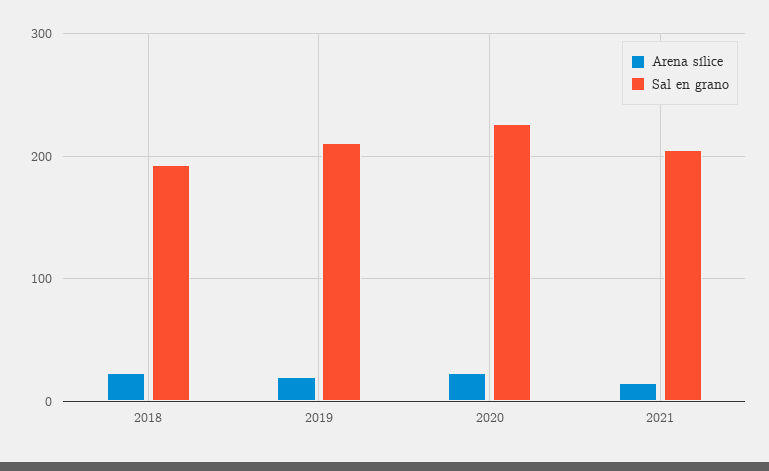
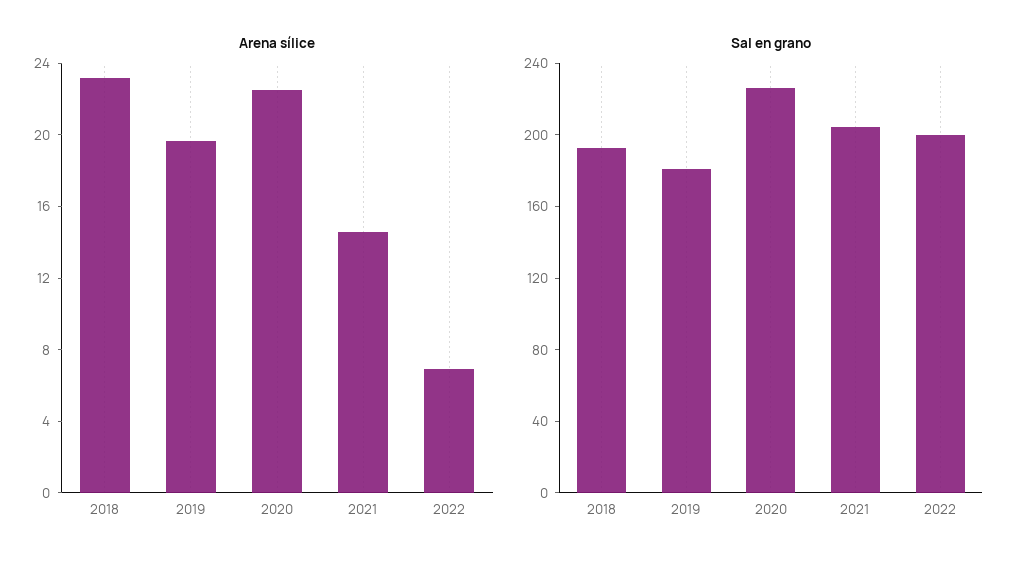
Sal en grano, 2019: 210 -> 180
Arena sílice, 2022: none -> 7
Sal en grano, 2022: none -> 200

